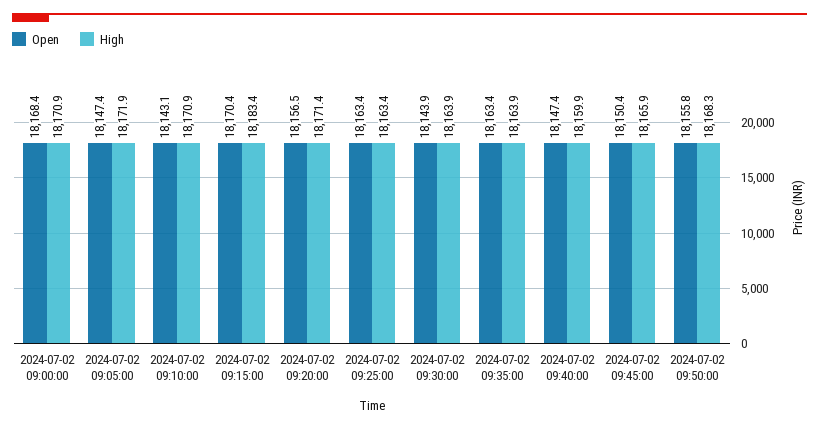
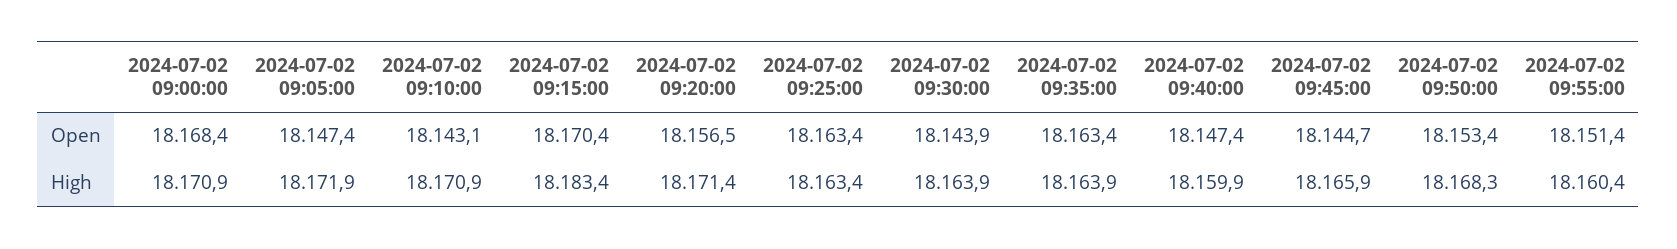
Open, 2024-07-02 09:45:00: 18150.4 -> 18144.7
Open, 2024-07-02 09:50:00: 18155.8 -> 18153.4
Open, 2024-07-02 09:55:00: none -> 18151.4
High, 2024-07-02 09:55:00: none -> 18160.4

